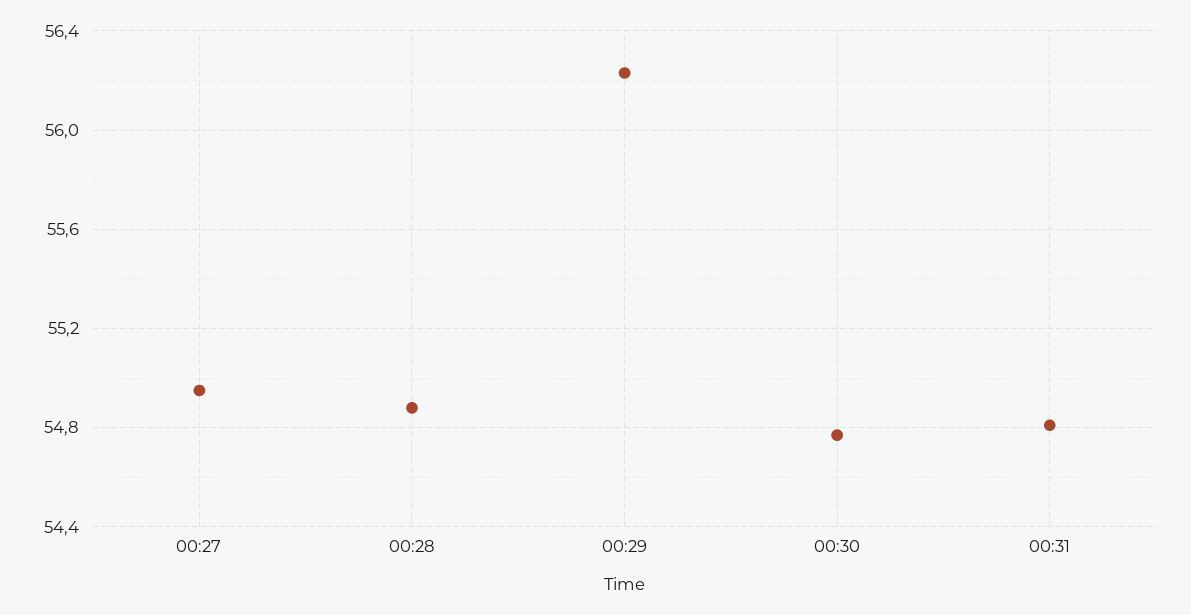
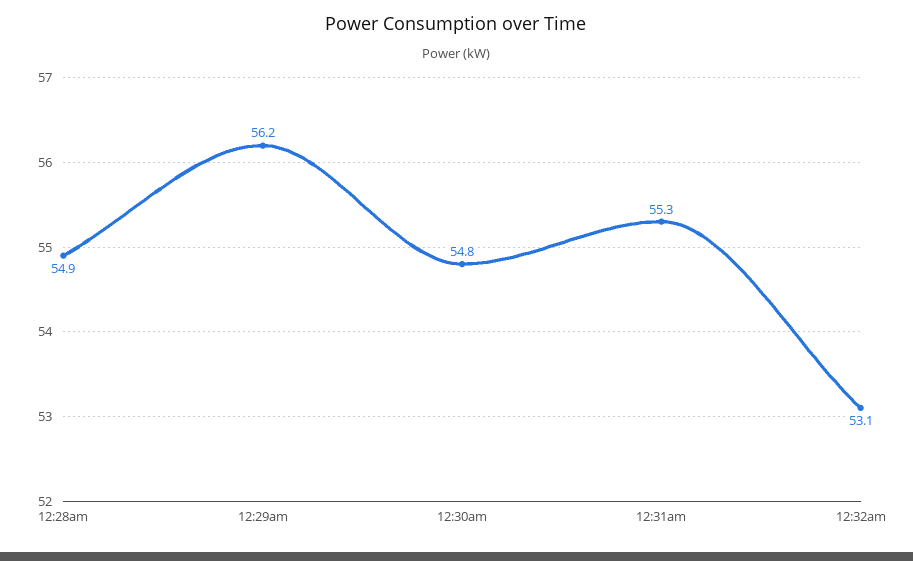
00:27: 54.95 -> none
00:31: 54.8 -> 55.3
12:32am: none -> 53.1

